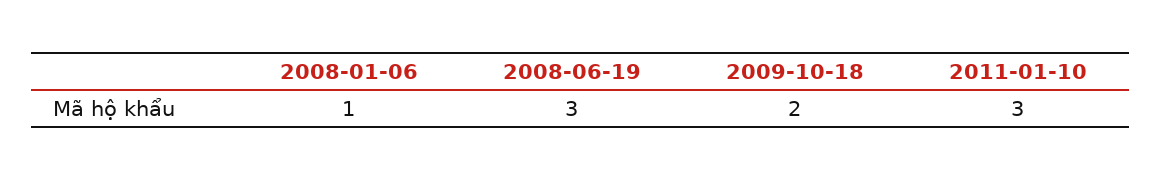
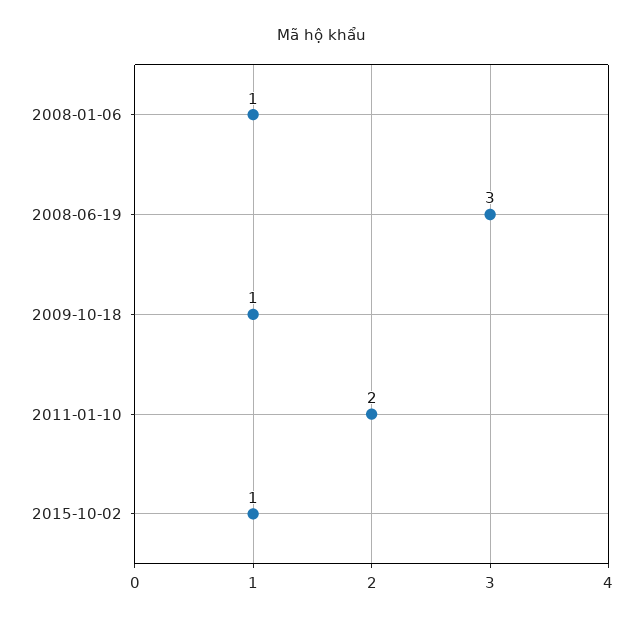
2009-10-18: 2 -> 1
2011-01-10: 3 -> 2
2015-10-02: none -> 1

